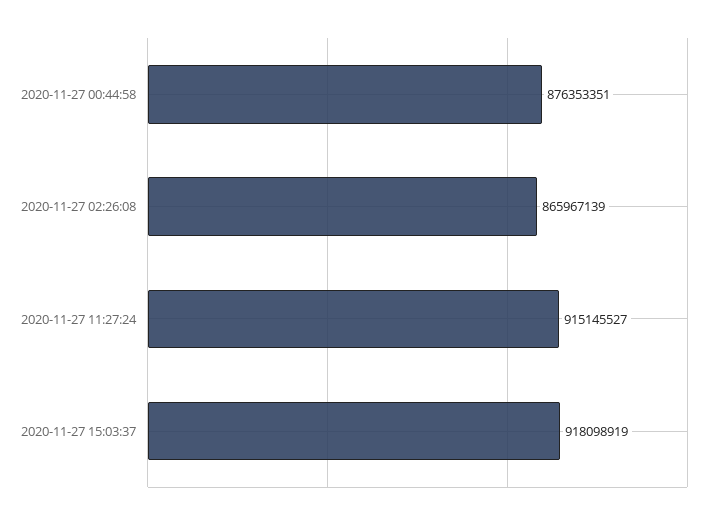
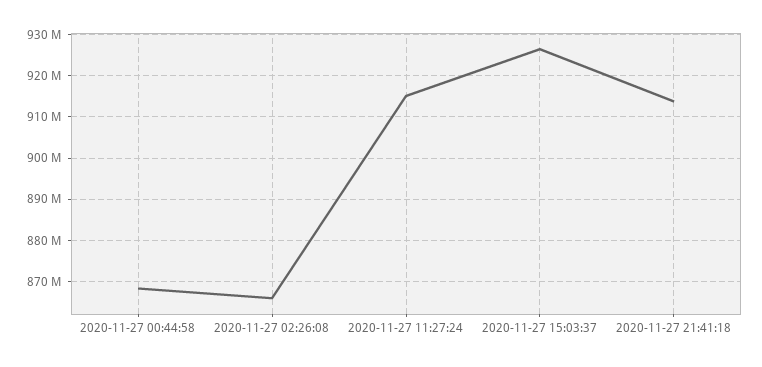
2020-11-27 00:44:58: 876353351 -> 868000000
2020-11-27 15:03:37: 918098919 -> 926000000
2020-11-27 21:41:18: none -> 914000000

